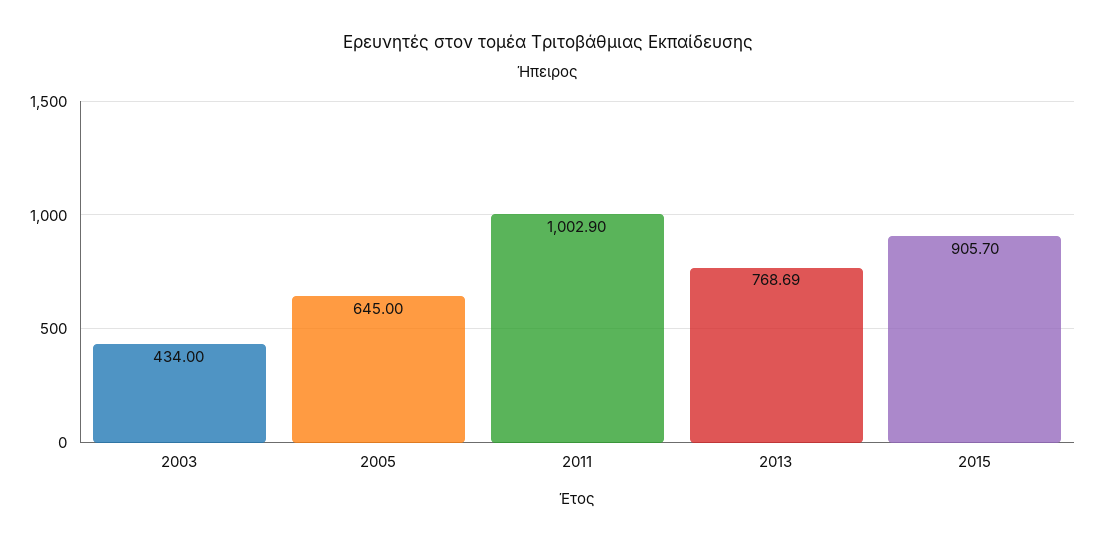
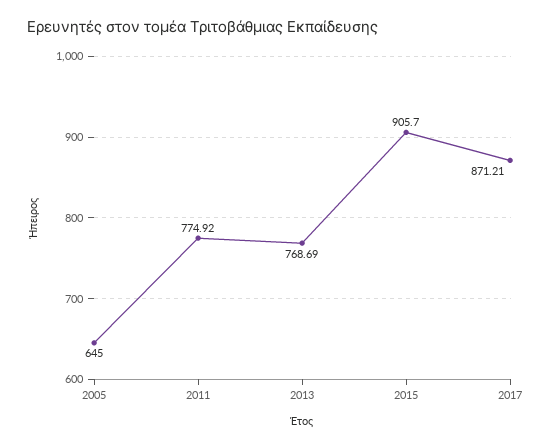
2003: 434 -> none
2011: 1002.9 -> 774.92
2017: none -> 871.21

